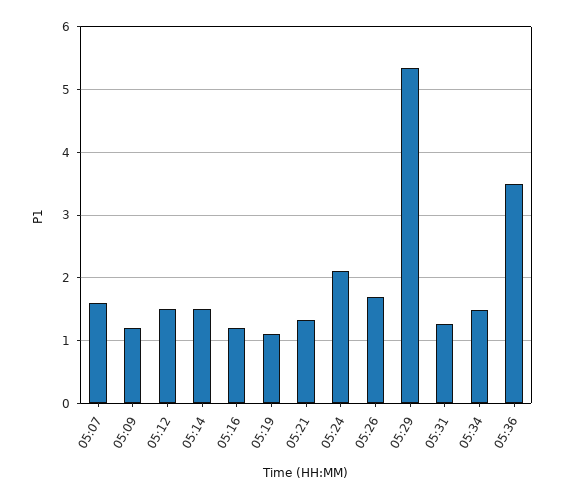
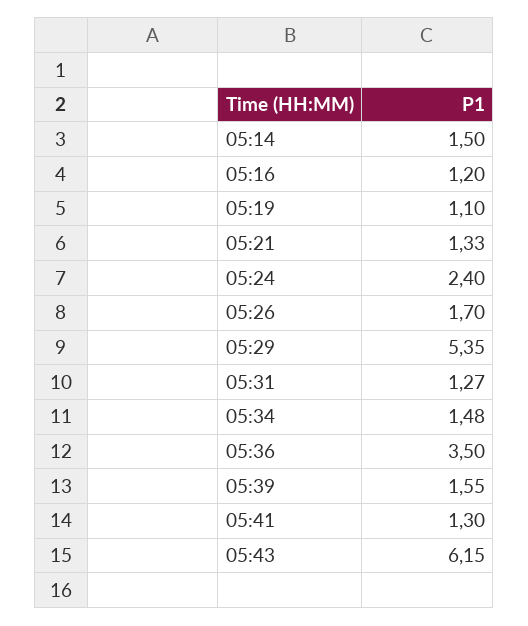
05:07: 1.6 -> none
05:09: 1.2 -> none
05:12: 1.5 -> none
05:24: 2.1 -> 2.4
05:39: none -> 1.55
05:41: none -> 1.3
05:43: none -> 6.15

